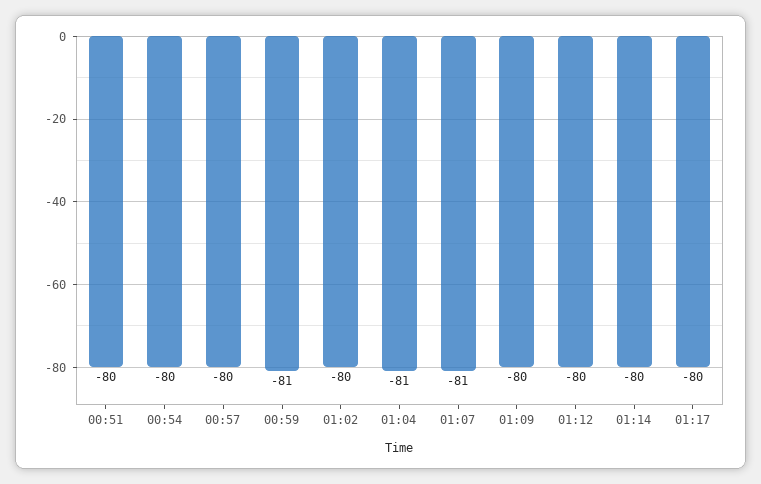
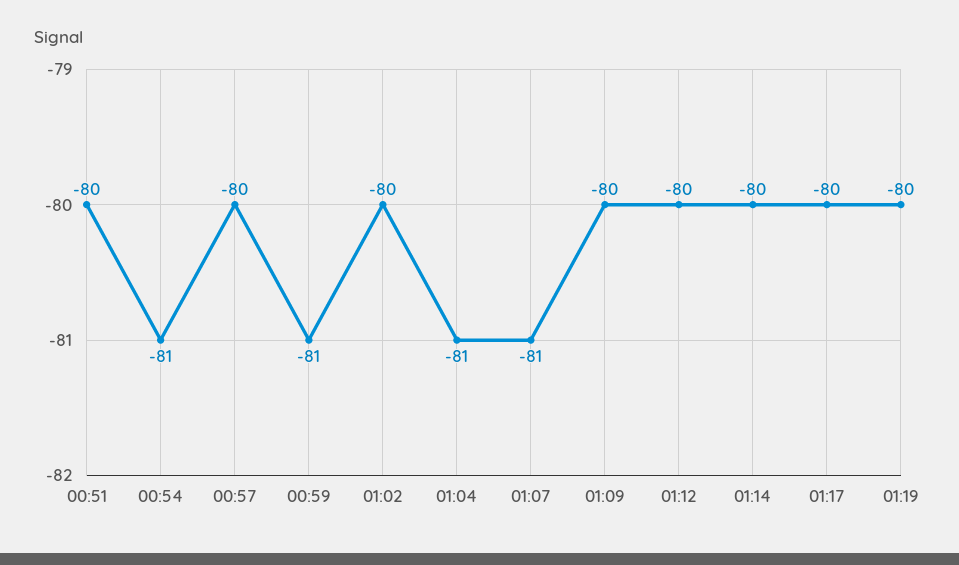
00:54: -80 -> -81
01:19: none -> -80

